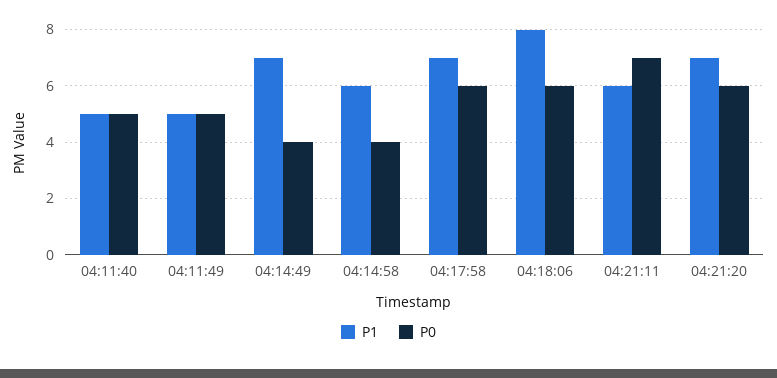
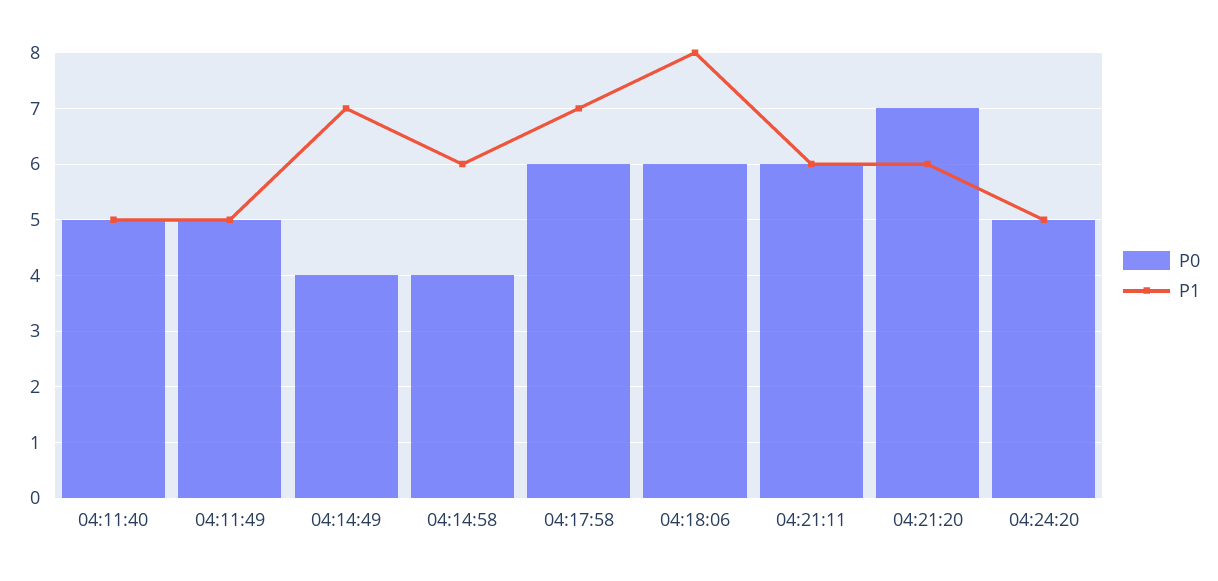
P0, 04:21:11: 7 -> 6
P1, 04:21:20: 7 -> 6
P0, 04:21:20: 6 -> 7
P0, 04:24:20: none -> 5
P1, 04:24:20: none -> 5

